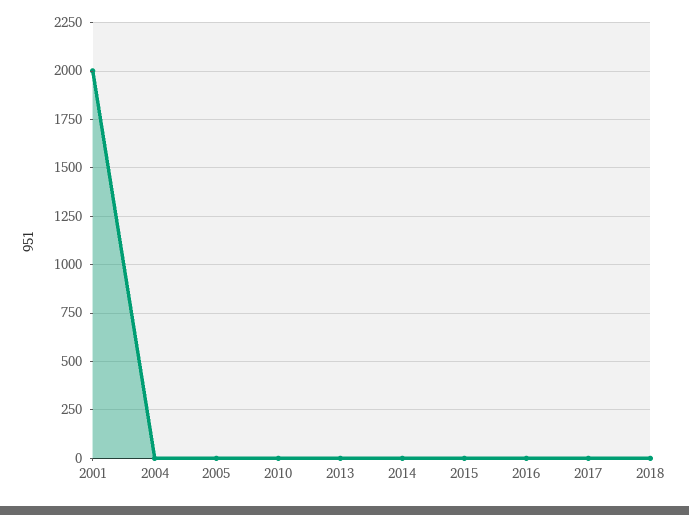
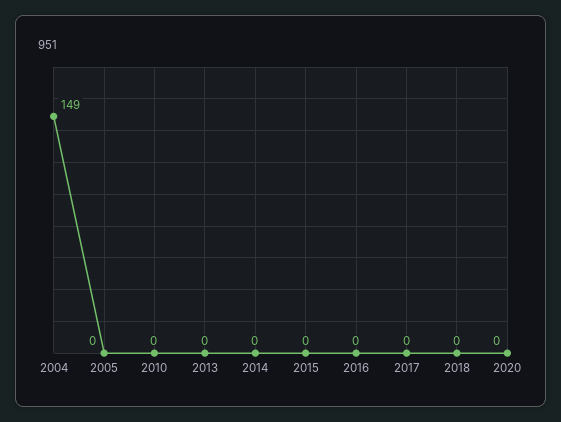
2001: 2000 -> none
2004: 0 -> 149
2020: none -> 0

